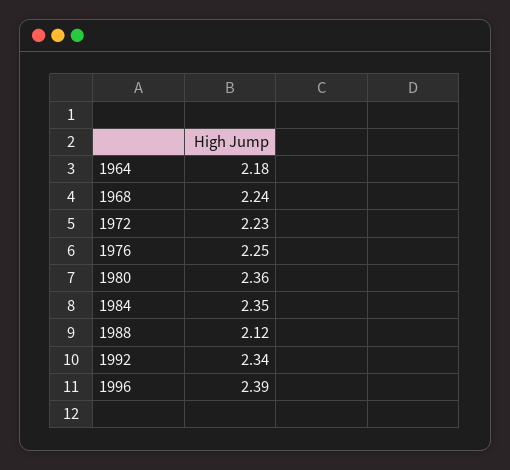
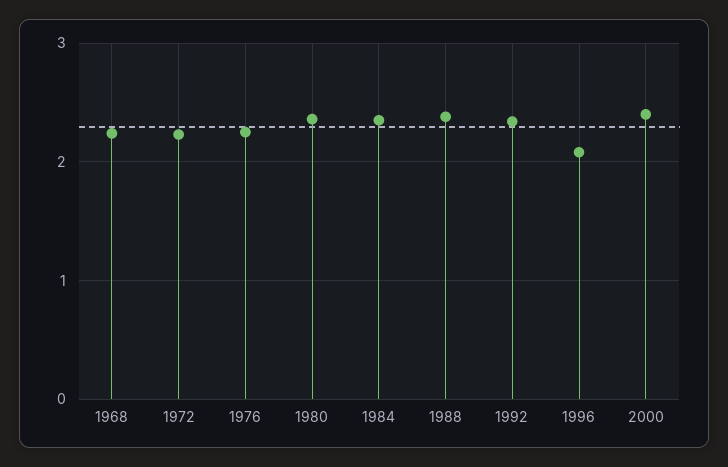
1964: 2.18 -> none
1988: 2.12 -> 2.4
1996: 2.39 -> 2.1
2000: none -> 2.4

